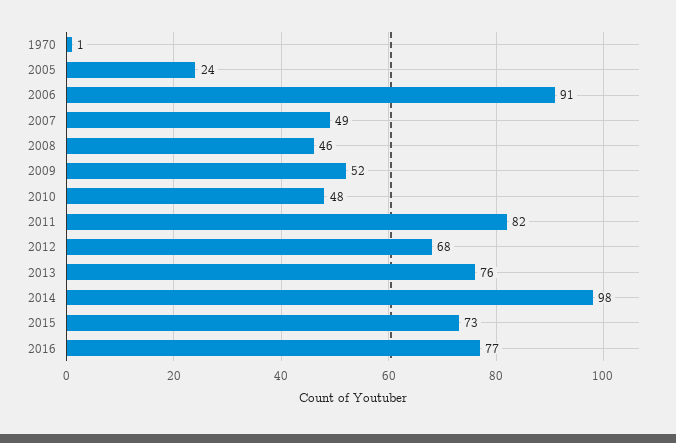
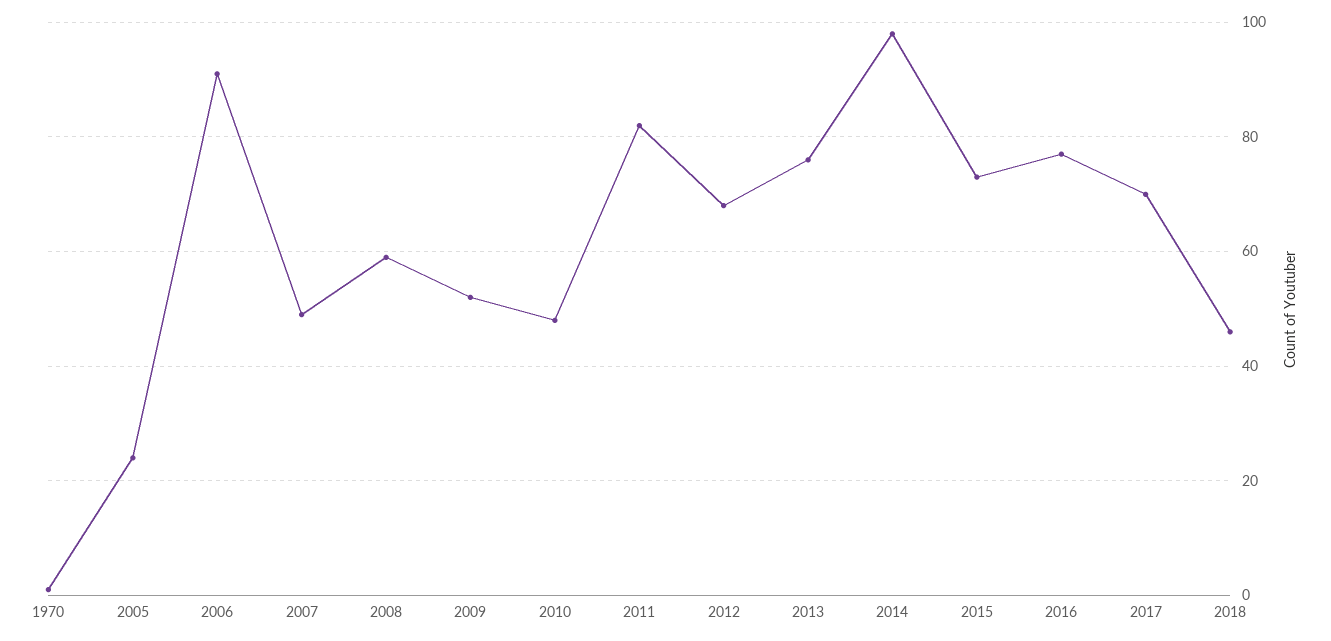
2008: 46 -> 60
2017: none -> 70
2018: none -> 45

